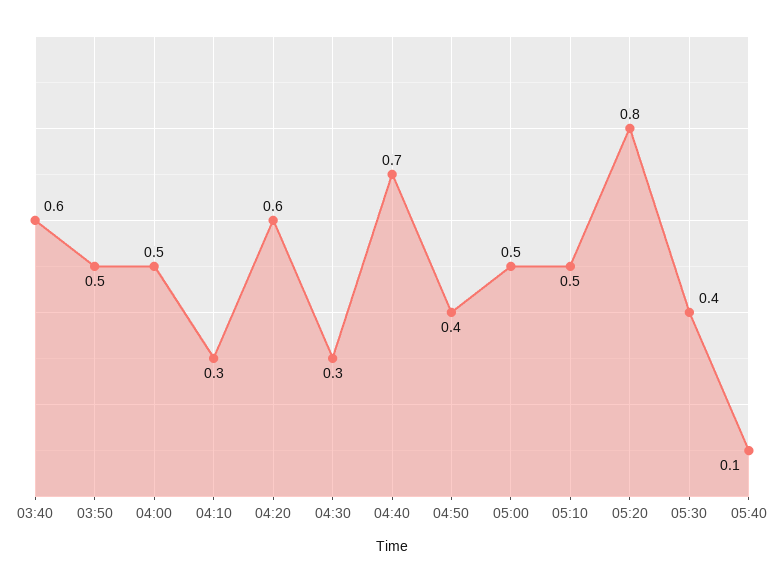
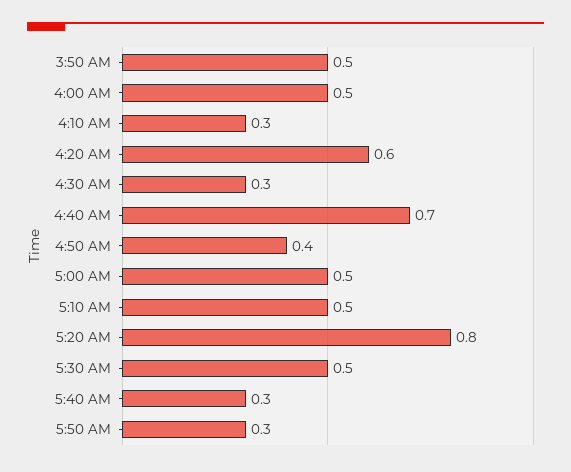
03:40: 0.6 -> none
05:30: 0.4 -> 0.5
05:40: 0.1 -> 0.3
5:50 AM: none -> 0.3

